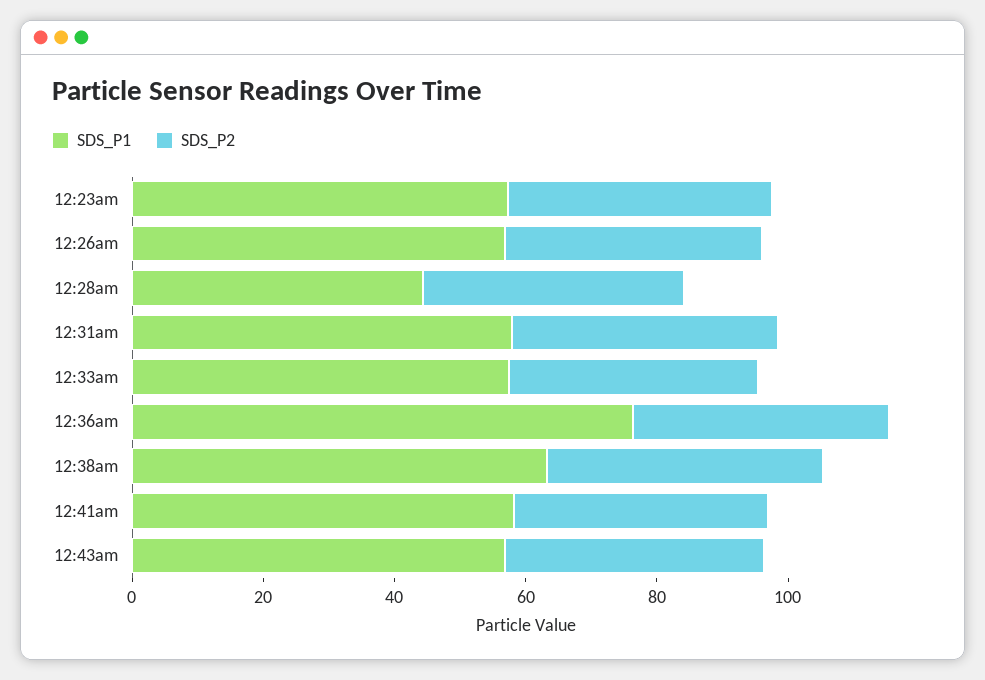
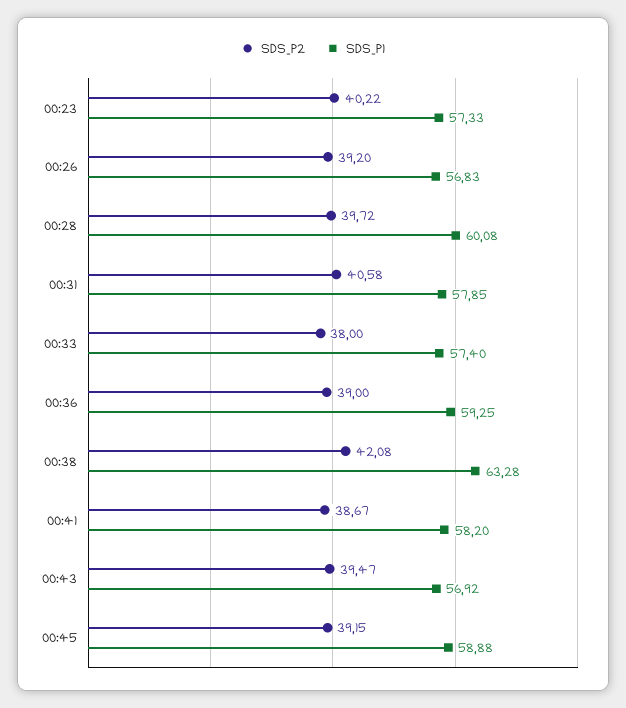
SDS_P1, 12:28am: 45 -> 60.08
SDS_P1, 12:36am: 75 -> 59.25
SDS_P2, 00:45: none -> 39.15
SDS_P1, 00:45: none -> 58.88

